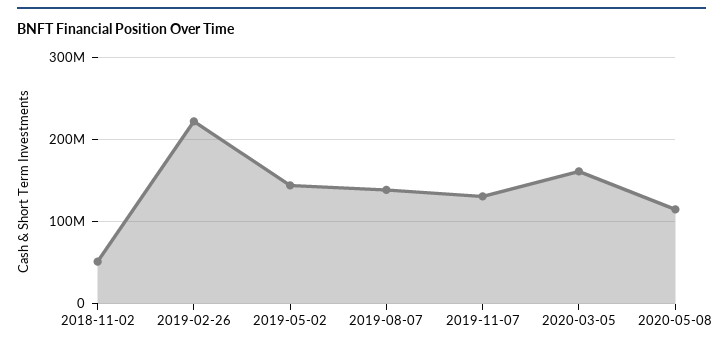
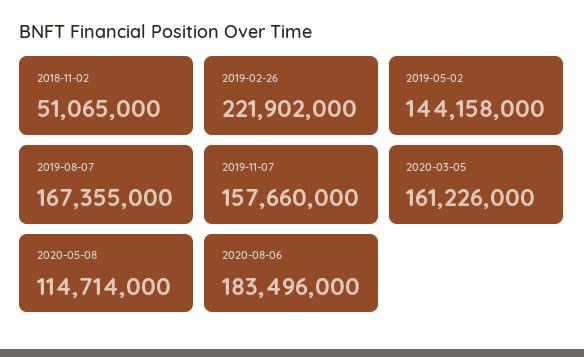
2019-08-07: 140000000 -> 167355000
2019-11-07: 130000000 -> 157660000
2020-08-06: none -> 183496000

